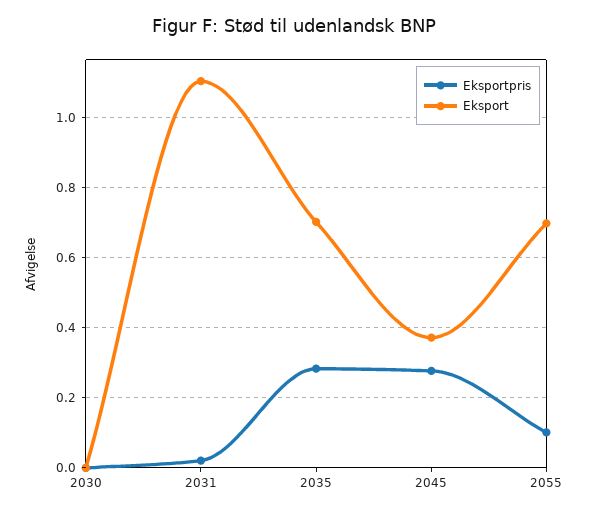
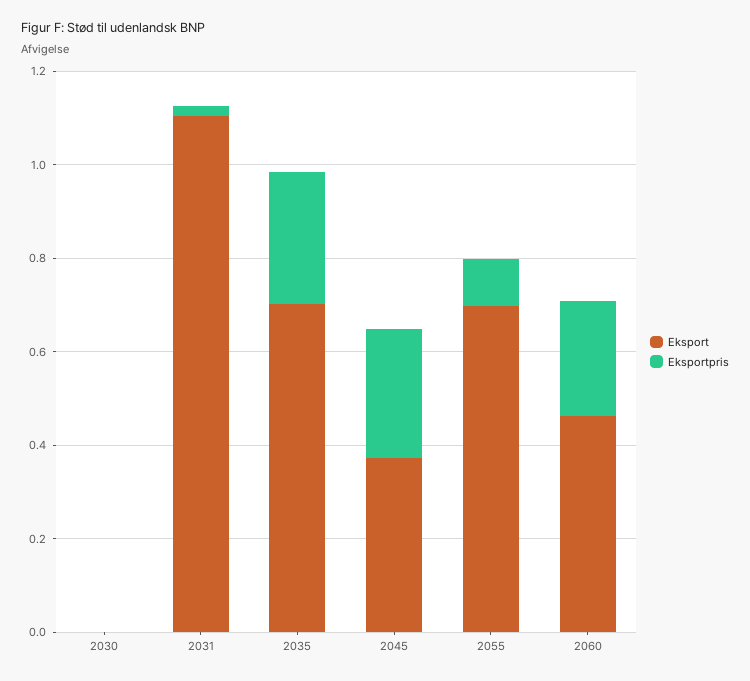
Eksport, 2060: none -> 0.45
Eksportpris, 2060: none -> 0.25

